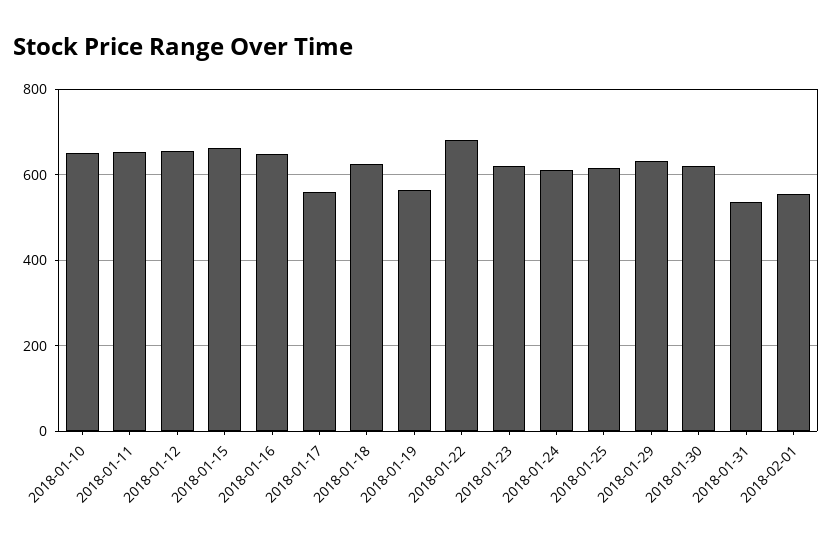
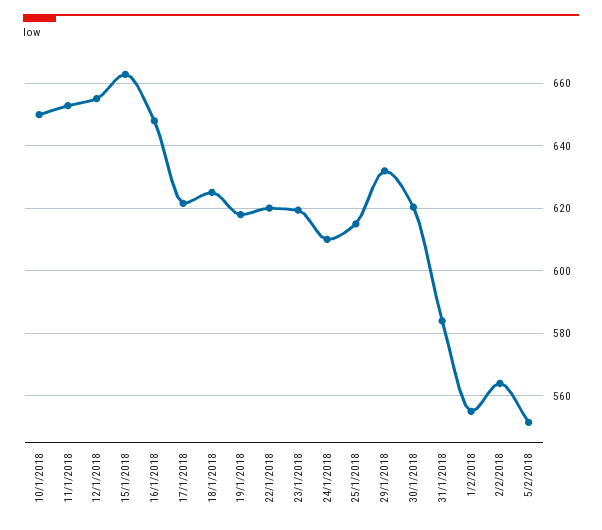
2018-01-17: 560 -> 622
2018-01-19: 560 -> 618
2018-01-22: 680 -> 620
2018-01-31: 540 -> 584
2/2/2018: none -> 564
5/2/2018: none -> 552

